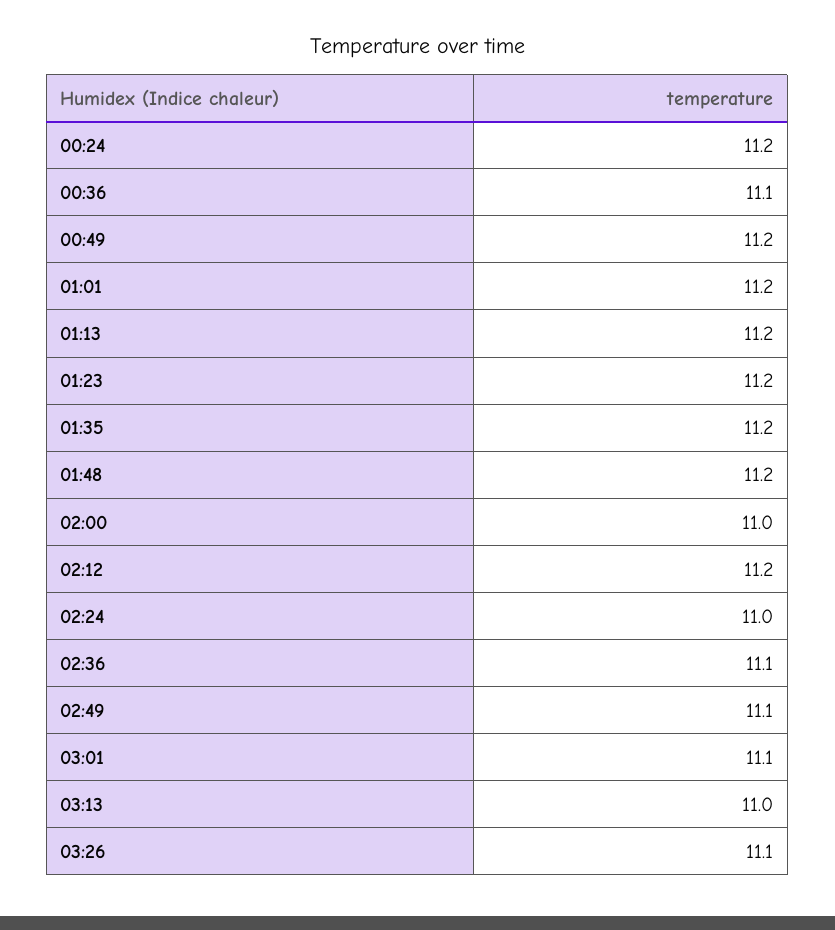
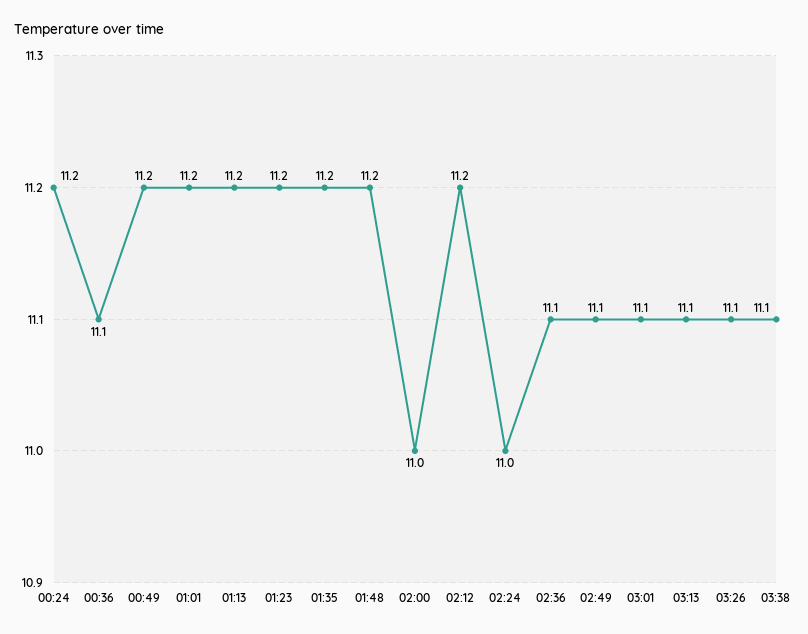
03:13: 11 -> 11.1
03:38: none -> 11.1

